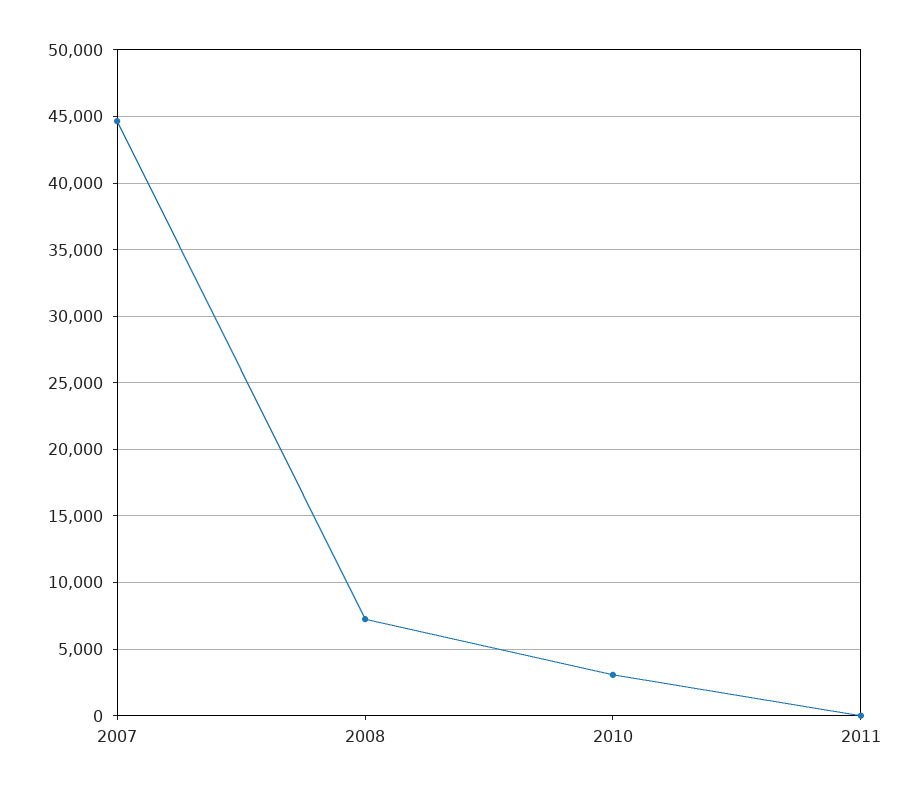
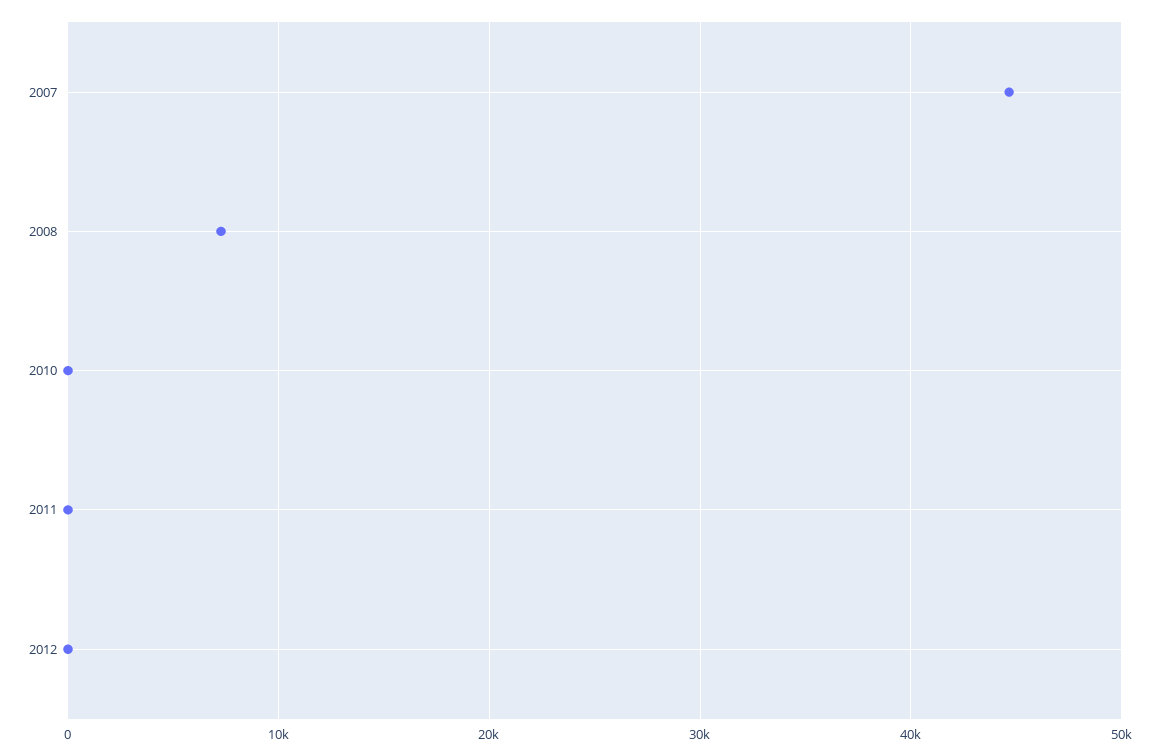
2010: 3000 -> 0
2012: none -> 0

